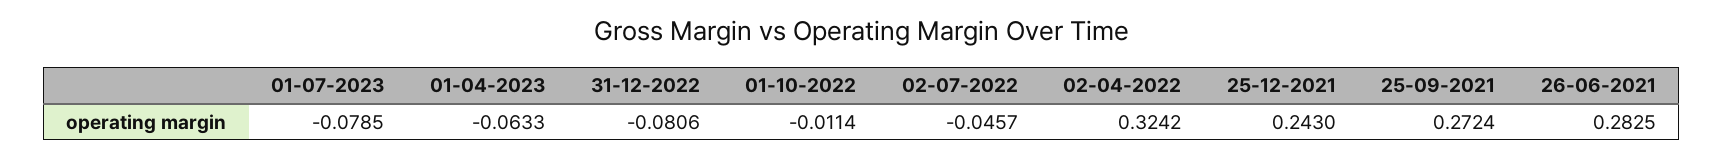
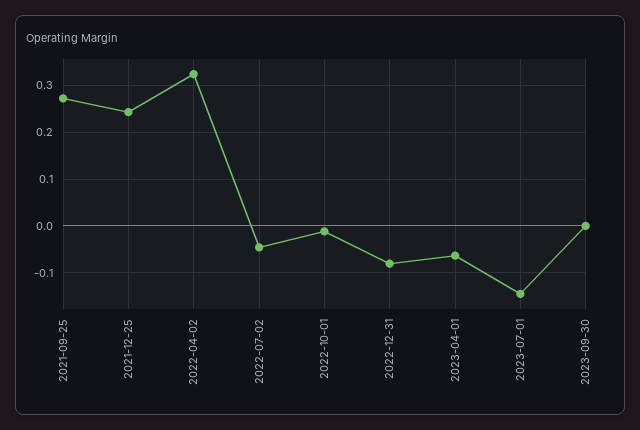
01-07-2023: -0.0785 -> -0.14
26-06-2021: 0.2825 -> none
2023-09-30: none -> 0

